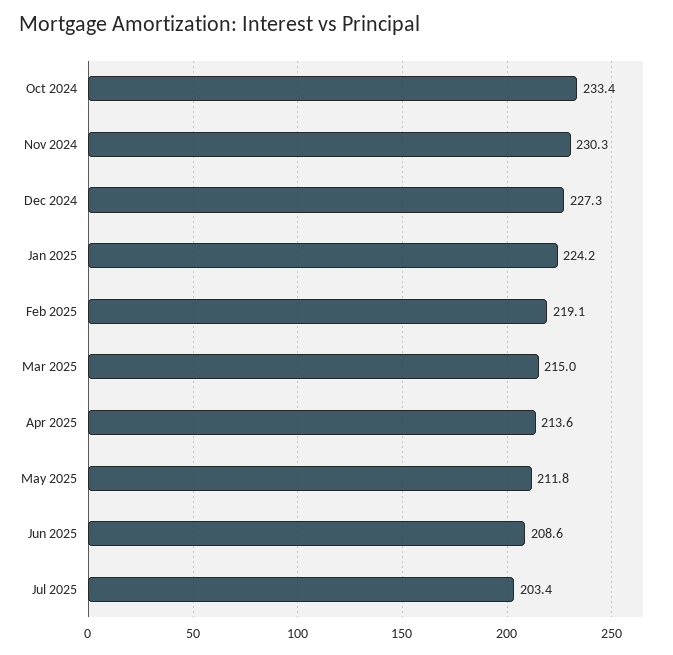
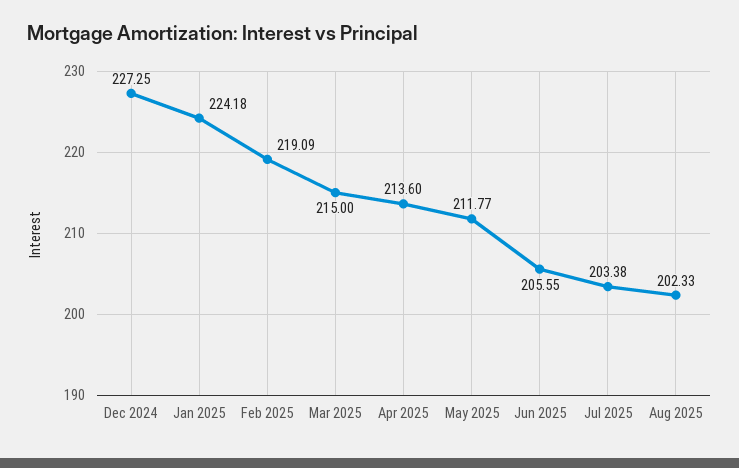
Oct 2024: 233.4 -> none
Nov 2024: 230.3 -> none
Jun 2025: 208.6 -> 205.55
Aug 2025: none -> 202.33

